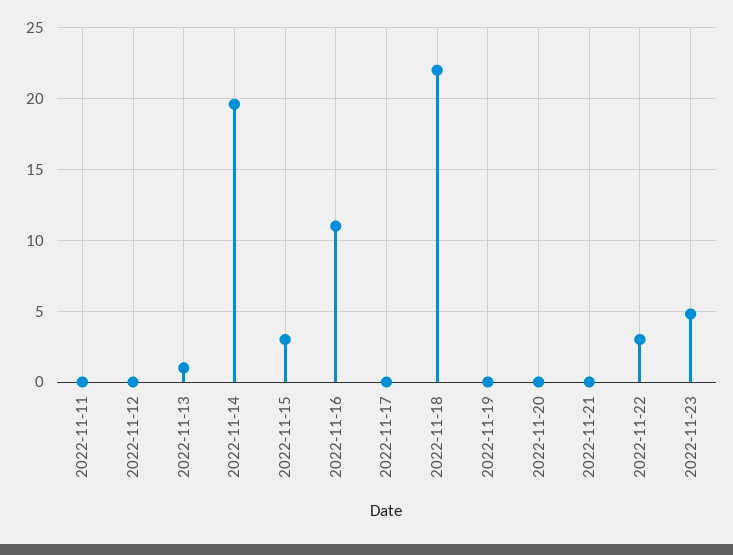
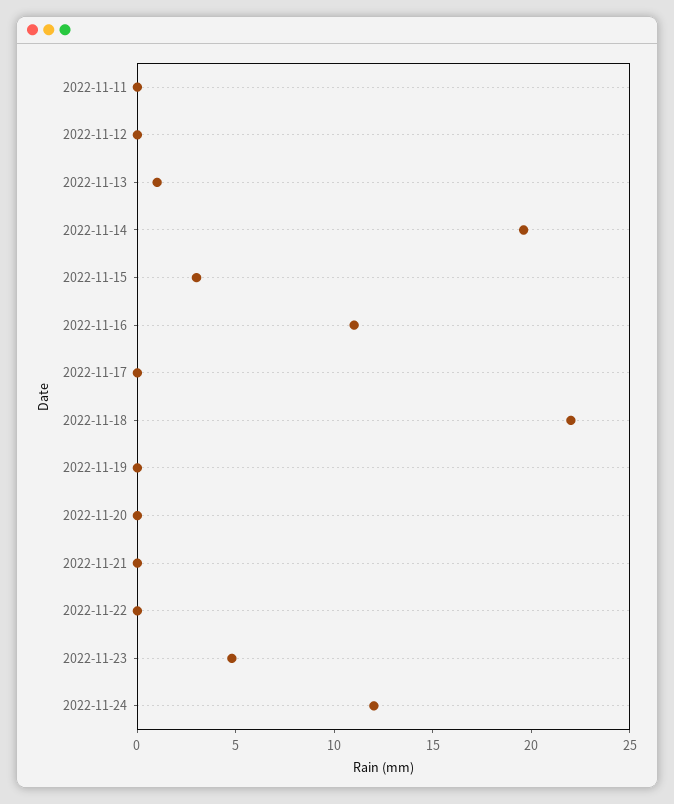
2022-11-22: 3 -> 0
2022-11-24: none -> 12

